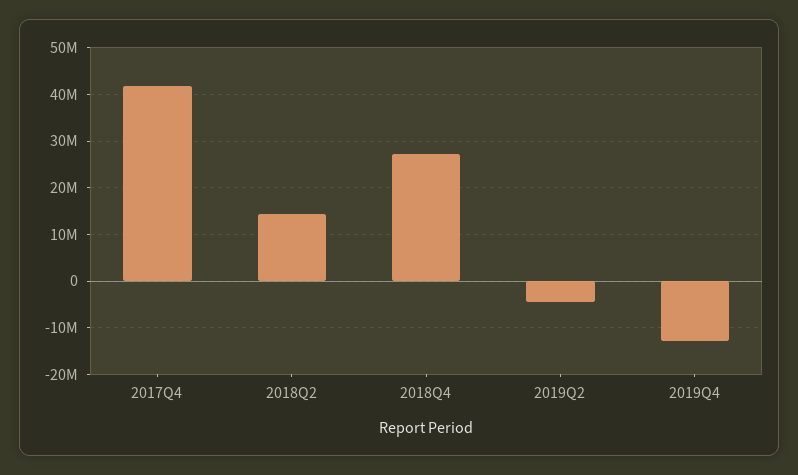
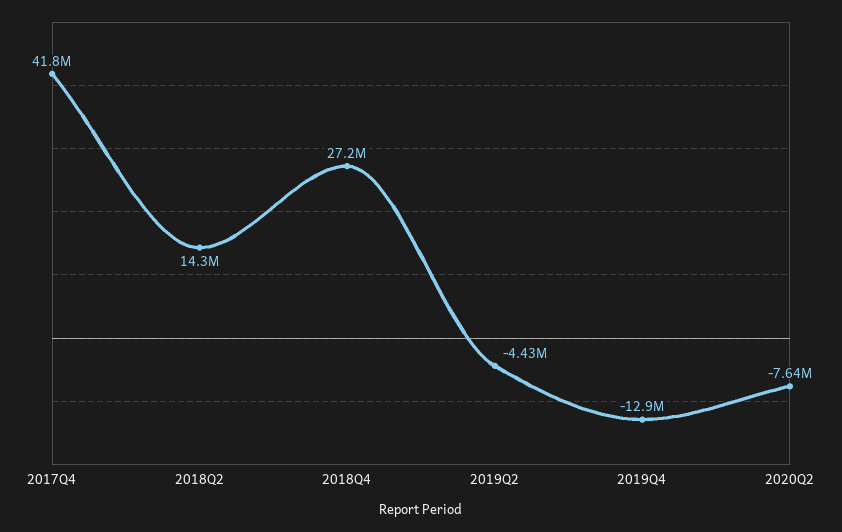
2020Q2: none -> -7640000

